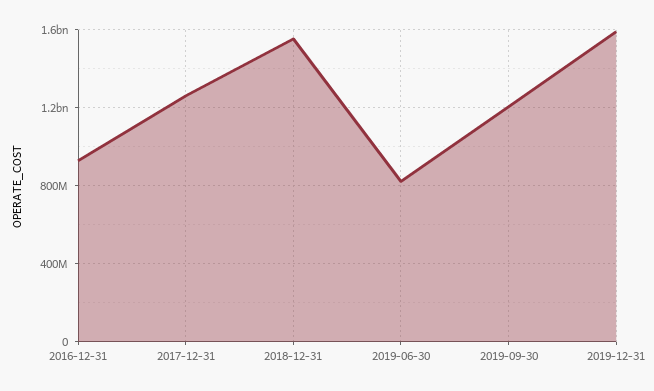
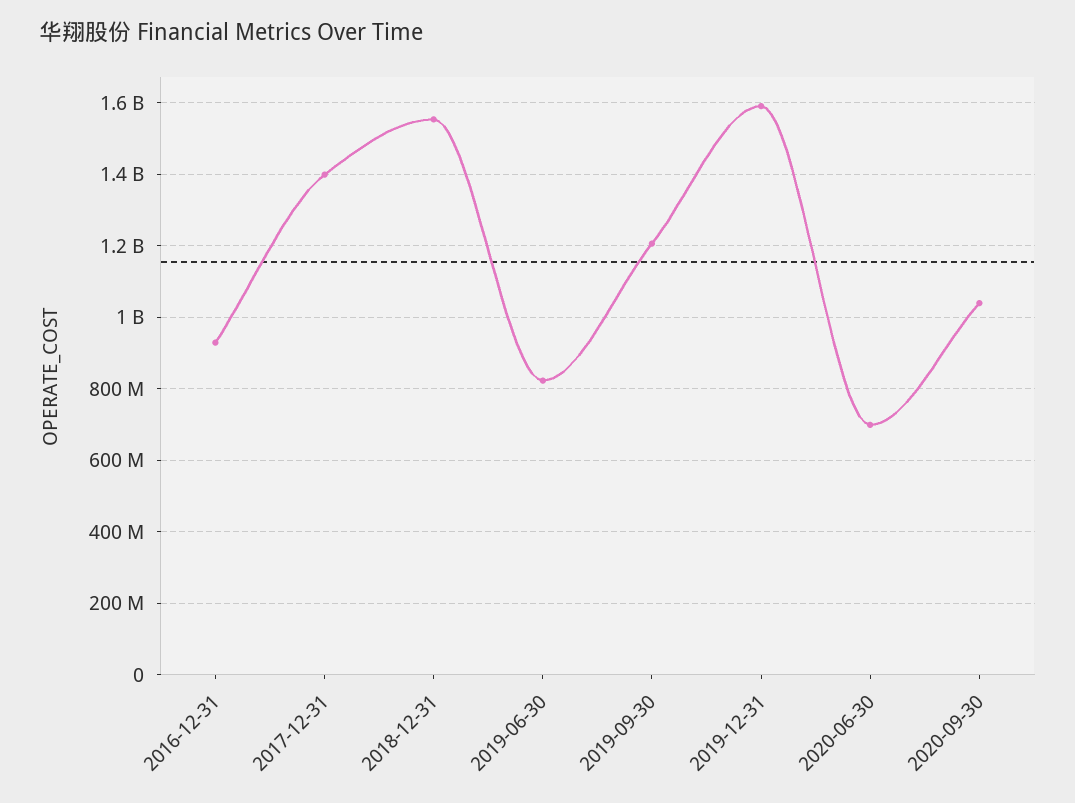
2017-12-31: 1250000000 -> 1400000000
2020-06-30: none -> 700000000
2020-09-30: none -> 1040000000

